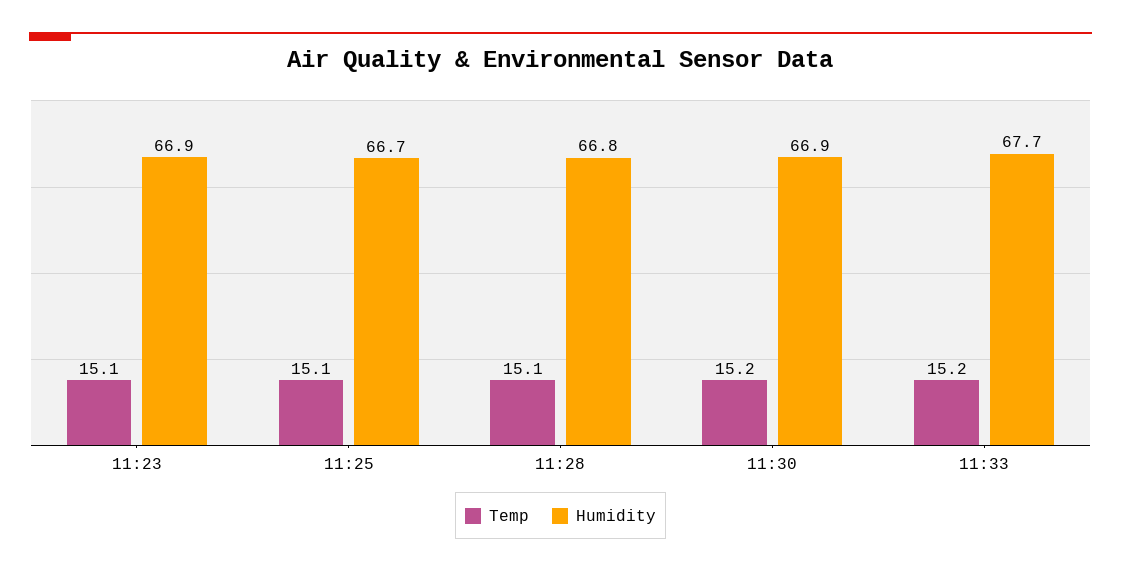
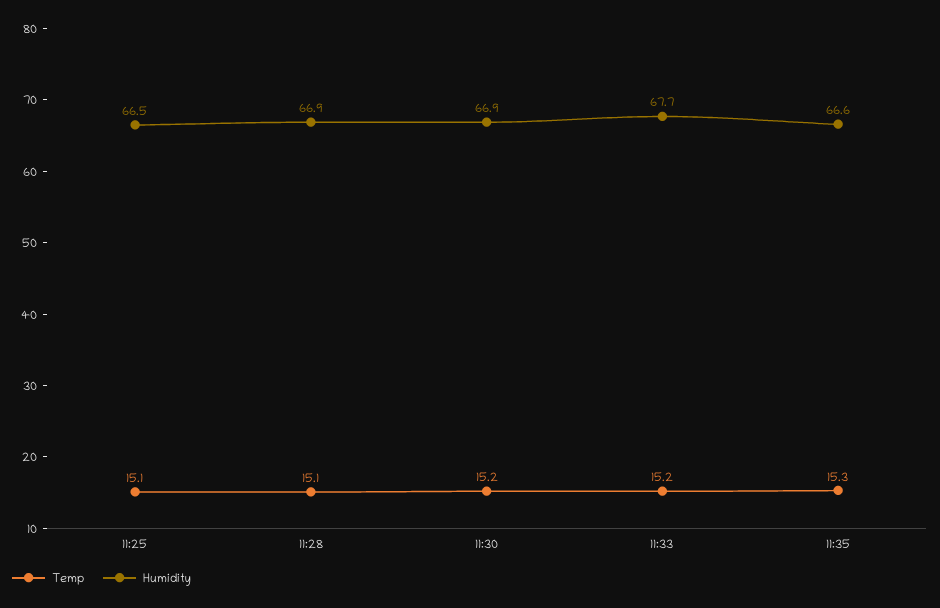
Temp, 11:23: 15.1 -> none
Humidity, 11:23: 66.9 -> none
Humidity, 11:25: 66.7 -> 66.5
Humidity, 11:28: 66.8 -> 66.9
Temp, 11:35: none -> 15.3
Humidity, 11:35: none -> 66.6

